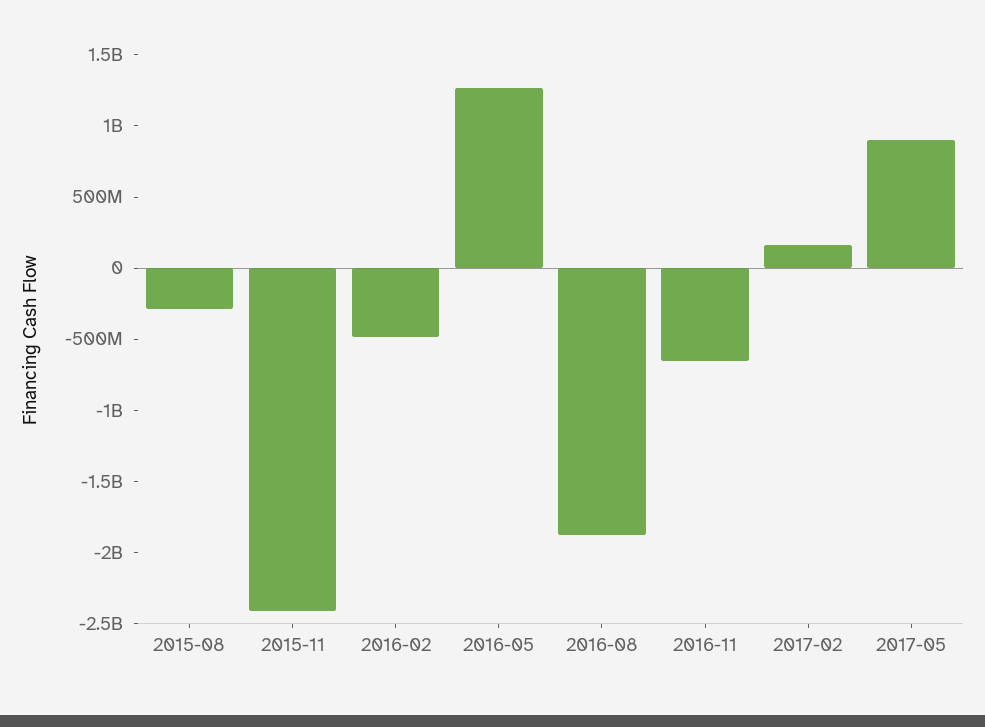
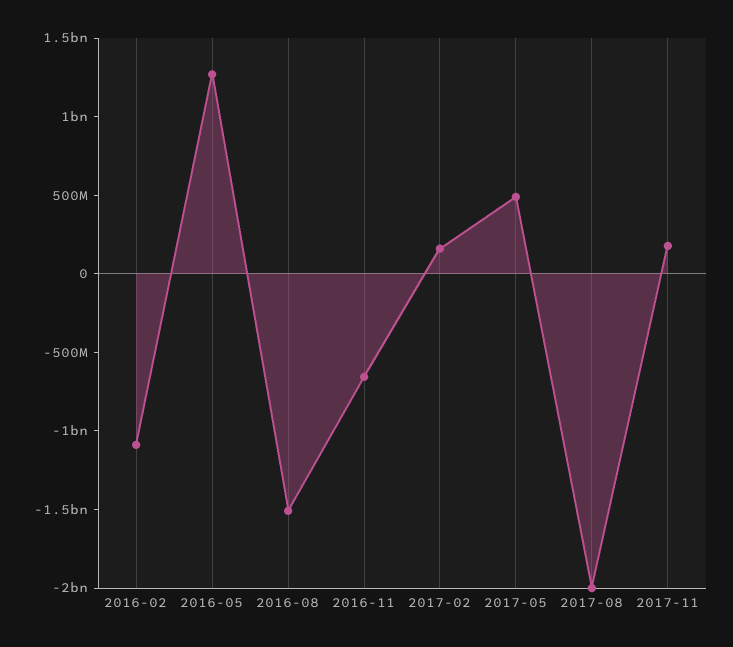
2015-08: -300000000 -> none
2015-11: -2400000000 -> none
2016-02: -500000000 -> -1100000000
2016-08: -1900000000 -> -1500000000
2017-05: 900000000 -> 500000000
2017-08: none -> -2000000000
2017-11: none -> 200000000

